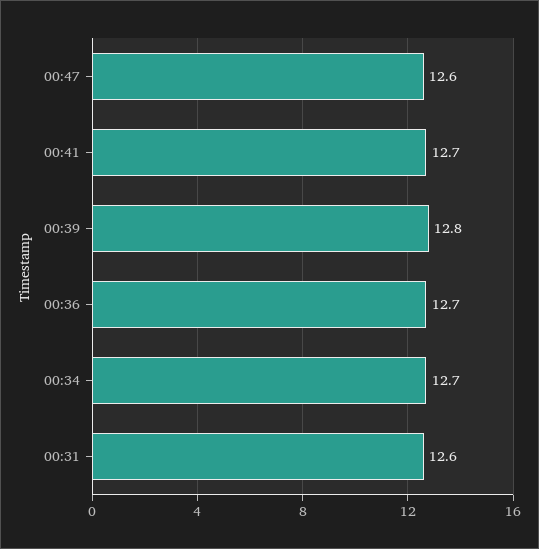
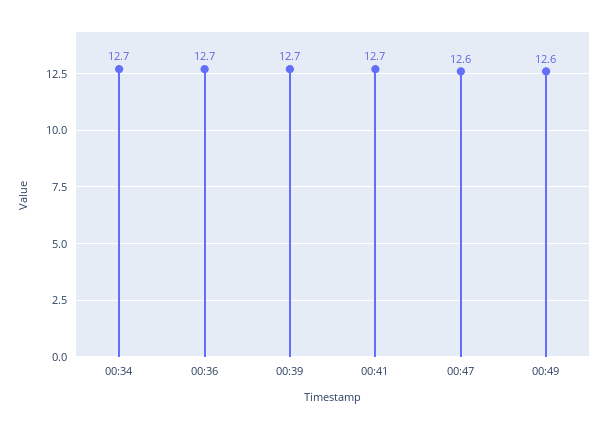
00:39: 12.8 -> 12.7
00:31: 12.6 -> none
00:49: none -> 12.6

